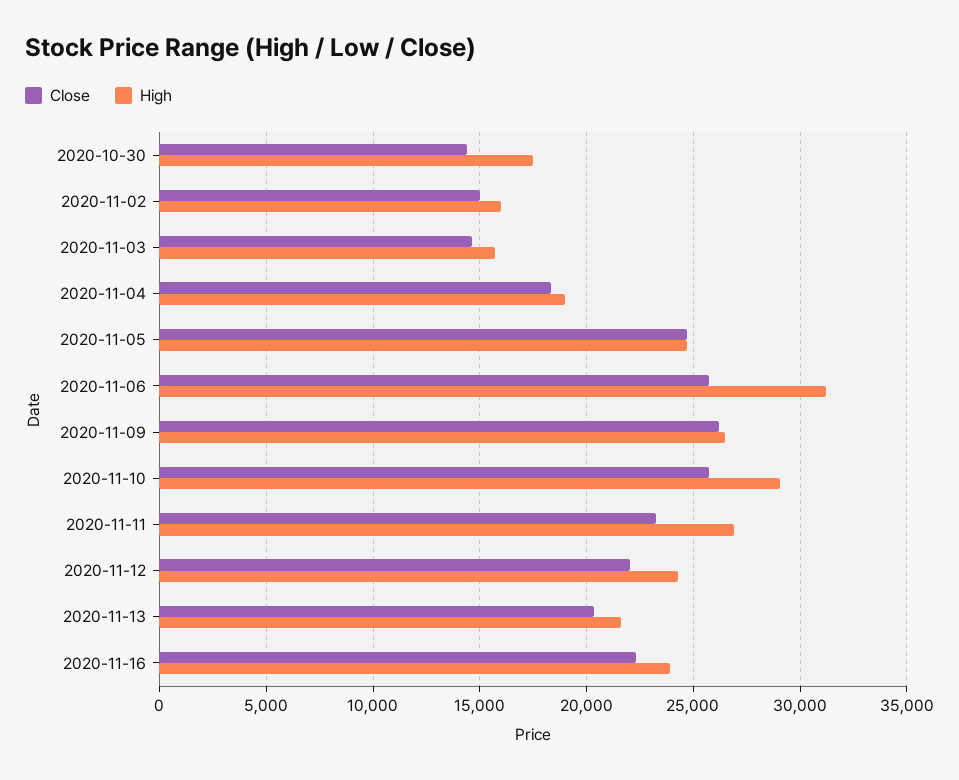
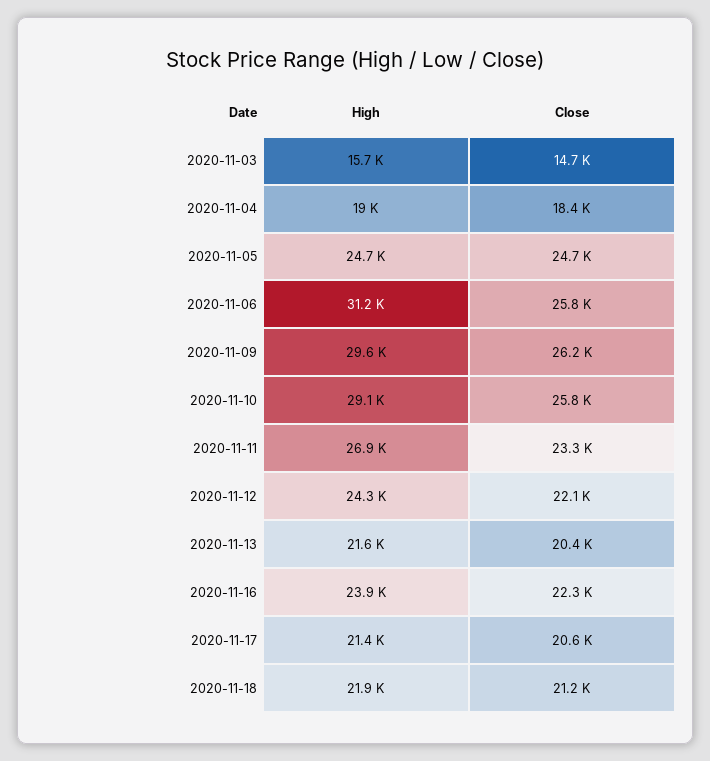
Close, 2020-10-30: 14500 -> none
High, 2020-10-30: 17500 -> none
Close, 2020-11-02: 15000 -> none
High, 2020-11-02: 16000 -> none
High, 2020-11-09: 26500 -> 29600
High, 2020-11-17: none -> 21400
Close, 2020-11-17: none -> 20600
High, 2020-11-18: none -> 21900
Close, 2020-11-18: none -> 21200

